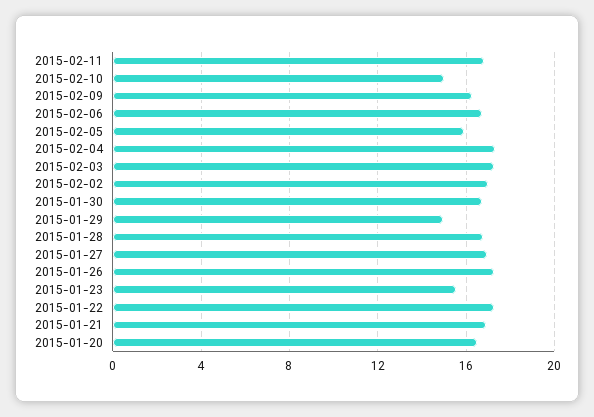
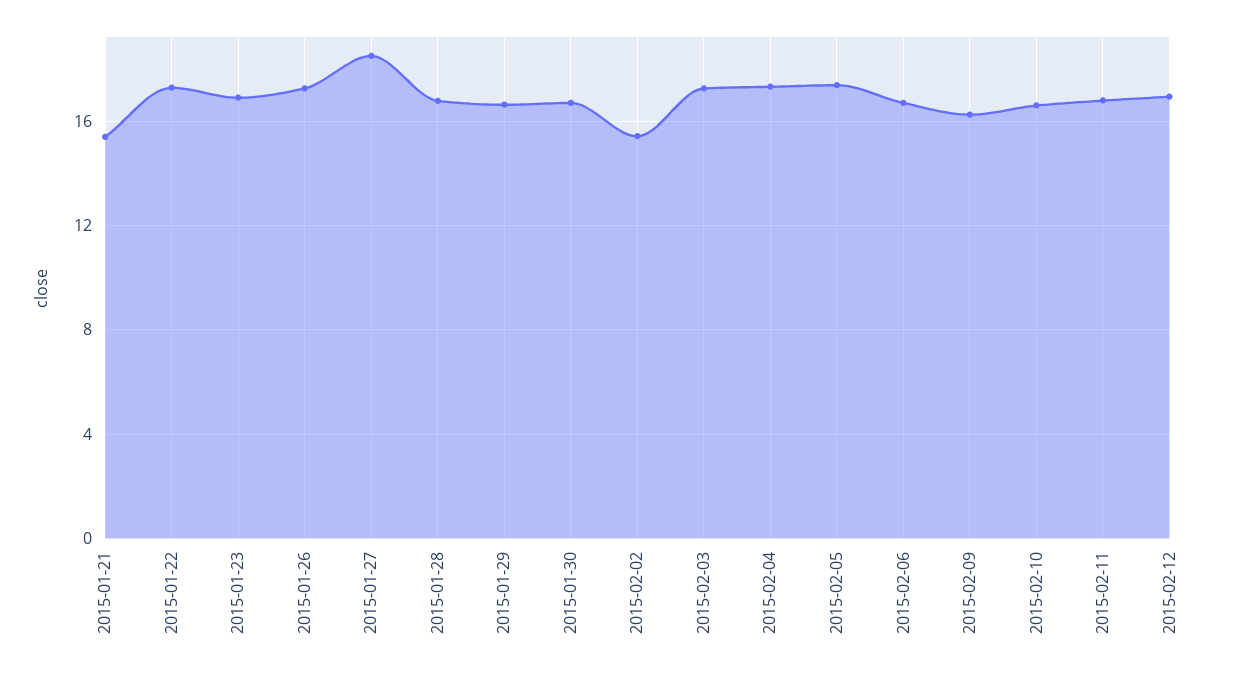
2015-02-10: 15 -> 16.5
2015-02-05: 16 -> 17.5
2015-02-02: 17 -> 15.5
2015-01-29: 15 -> 16.5
2015-01-27: 17 -> 18.5
2015-01-23: 15.5 -> 17
2015-01-21: 17 -> 15.5
2015-01-20: 16.5 -> none
2015-02-12: none -> 17

